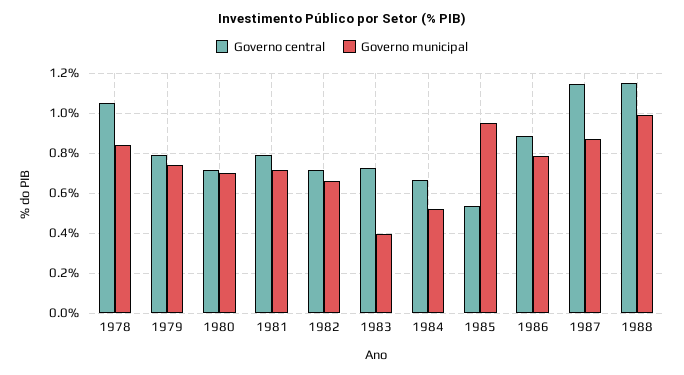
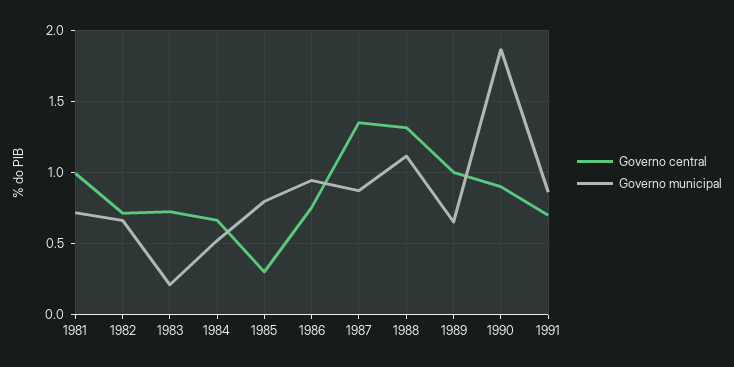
Governo central, 1978: 1.05 -> none
Governo municipal, 1978: 0.85 -> none
Governo central, 1979: 0.8 -> none
Governo municipal, 1979: 0.75 -> none
Governo central, 1980: 0.7 -> none
Governo municipal, 1980: 0.7 -> none
Governo central, 1981: 0.8 -> 1
Governo municipal, 1983: 0.4 -> 0.2
Governo central, 1985: 0.55 -> 0.3
Governo municipal, 1985: 0.95 -> 0.8
Governo central, 1986: 0.9 -> 0.75
Governo municipal, 1986: 0.8 -> 0.95
Governo central, 1987: 1.15 -> 1.35
Governo central, 1988: 1.15 -> 1.3
Governo municipal, 1988: 1 -> 1.1
Governo central, 1989: none -> 1
Governo municipal, 1989: none -> 0.65
Governo central, 1990: none -> 0.9
Governo municipal, 1990: none -> 1.85
Governo central, 1991: none -> 0.7
Governo municipal, 1991: none -> 0.85

